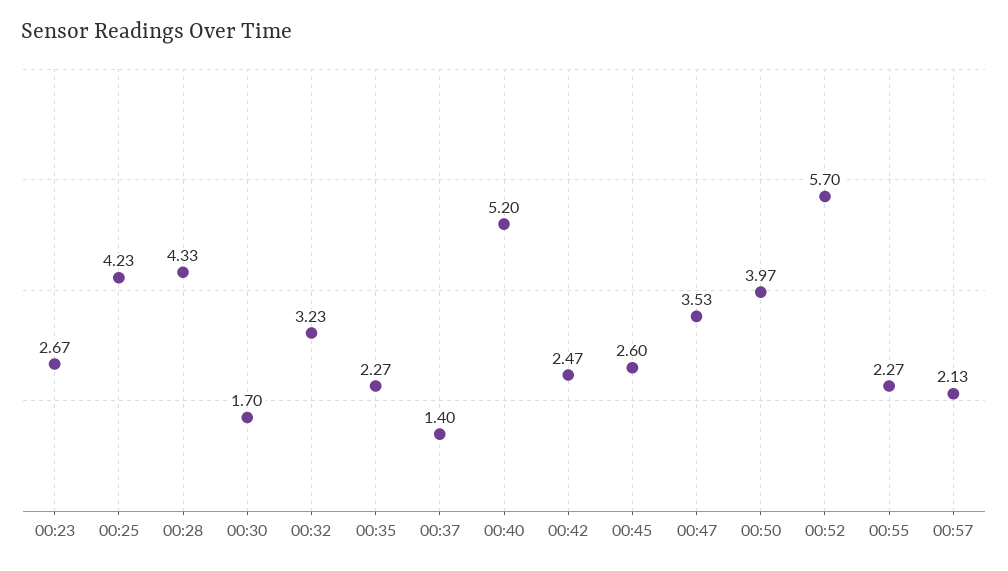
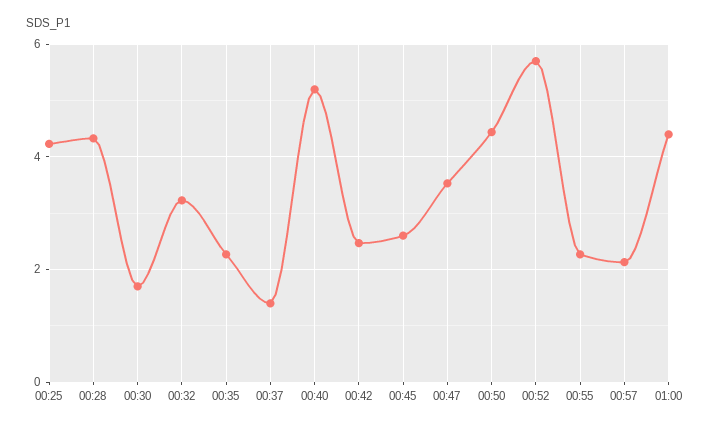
00:23: 2.67 -> none
00:50: 3.97 -> 4.4
01:00: none -> 4.4

